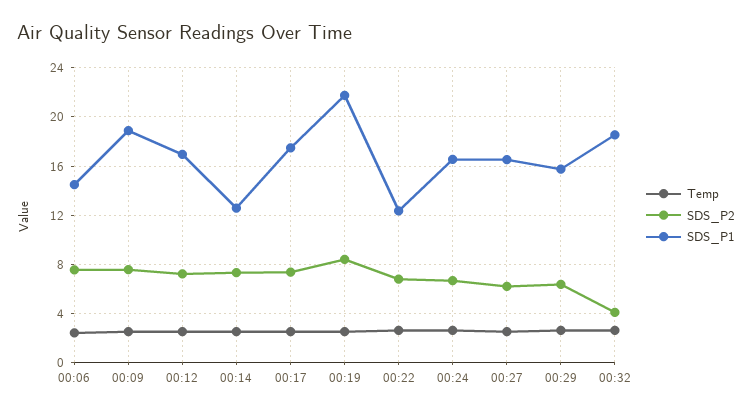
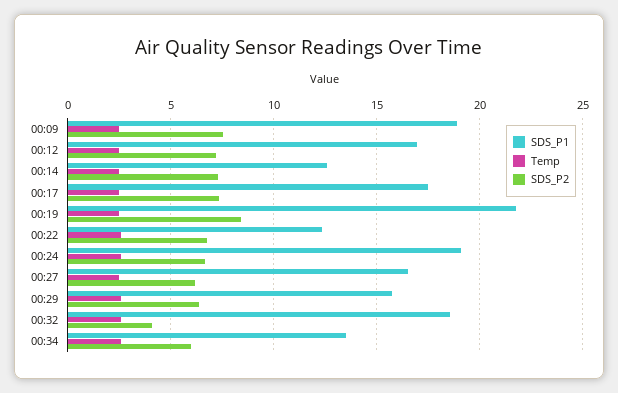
Temp, 00:06: 2.5 -> none
SDS_P2, 00:06: 7.5 -> none
SDS_P1, 00:06: 14.5 -> none
SDS_P1, 00:24: 16.5 -> 19
SDS_P1, 00:34: none -> 13.5
Temp, 00:34: none -> 2.5
SDS_P2, 00:34: none -> 6

